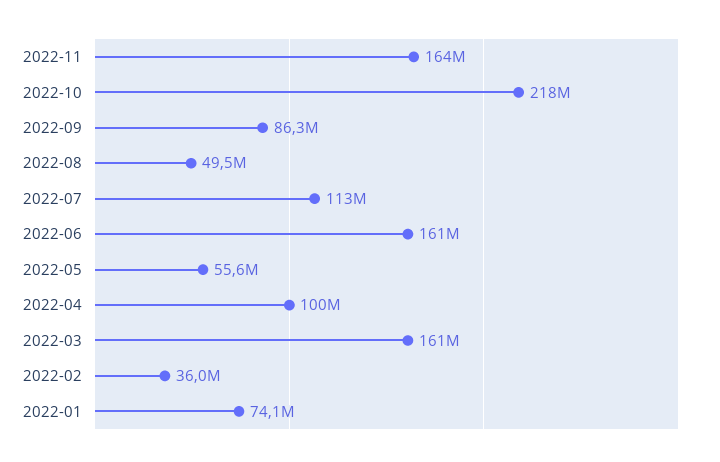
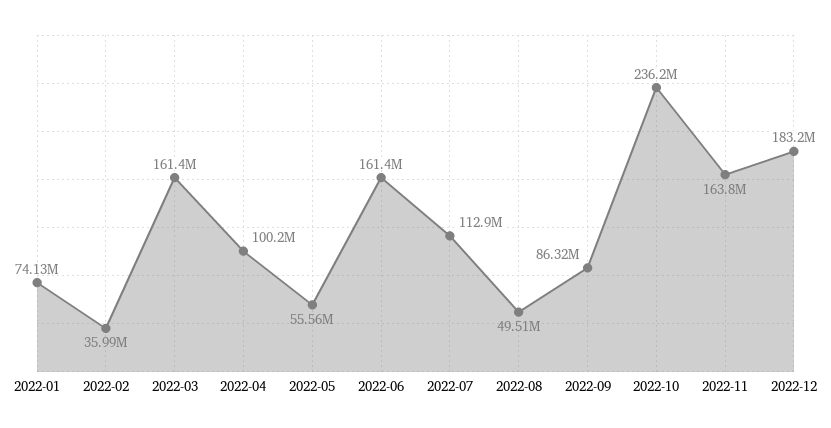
2022-10: 218000000 -> 236200000
2022-12: none -> 183200000

